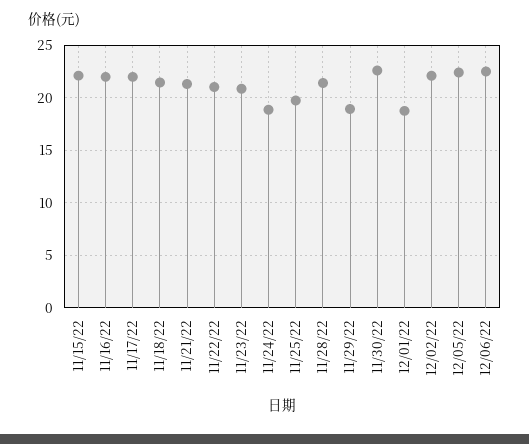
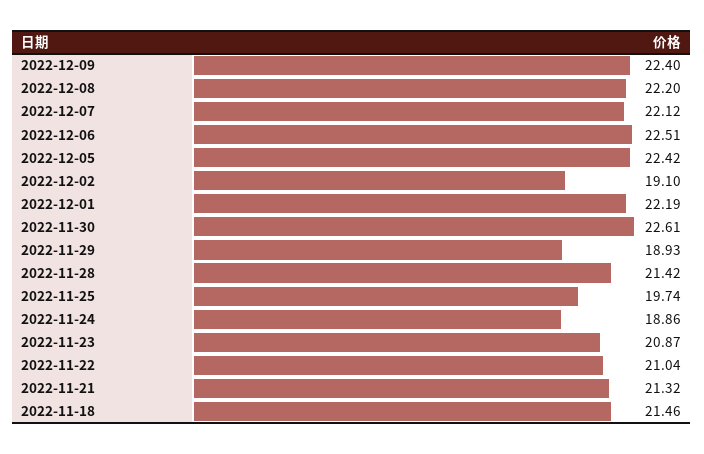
11/15/22: 22 -> none
11/16/22: 22 -> none
11/17/22: 22 -> none
12/01/22: 19 -> 22.19
12/02/22: 22 -> 19.1
2022-12-09: none -> 22.4
2022-12-08: none -> 22.2
2022-12-07: none -> 22.12

